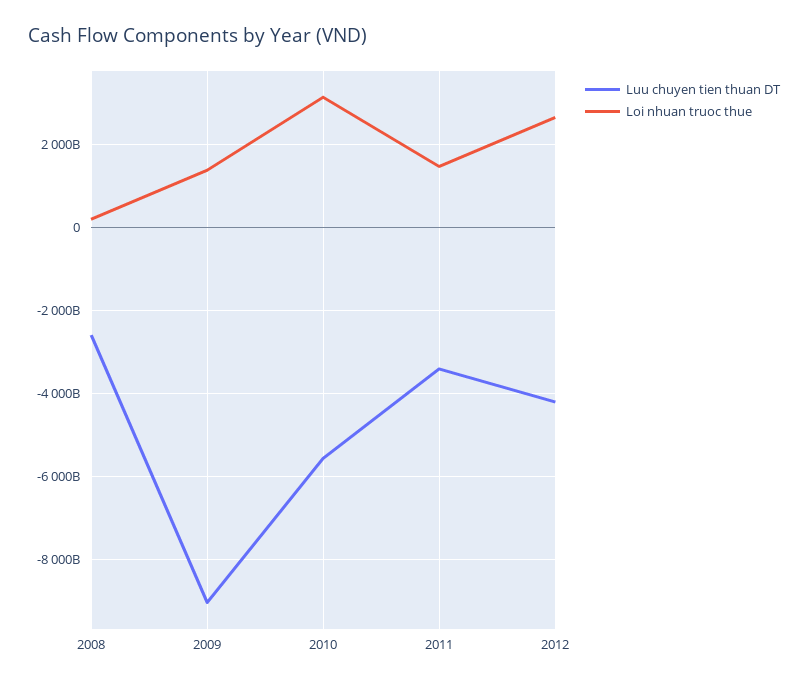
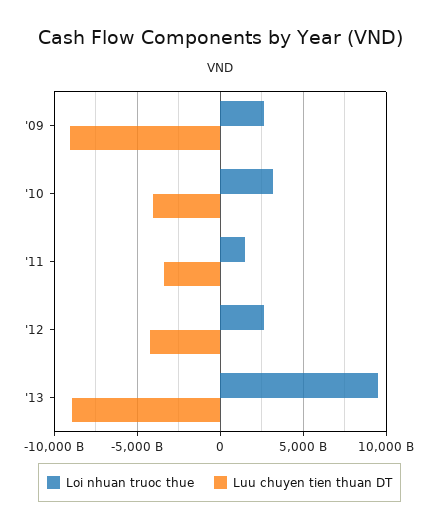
Luu chuyen tien thuan DT, 2008: -2600000000000 -> none
Loi nhuan truoc thue, 2008: 200000000000 -> none
Loi nhuan truoc thue, 2009: 1400000000000 -> 2500000000000
Luu chuyen tien thuan DT, 2010: -5600000000000 -> -4000000000000
Loi nhuan truoc thue, '13: none -> 9500000000000
Luu chuyen tien thuan DT, '13: none -> -9000000000000

